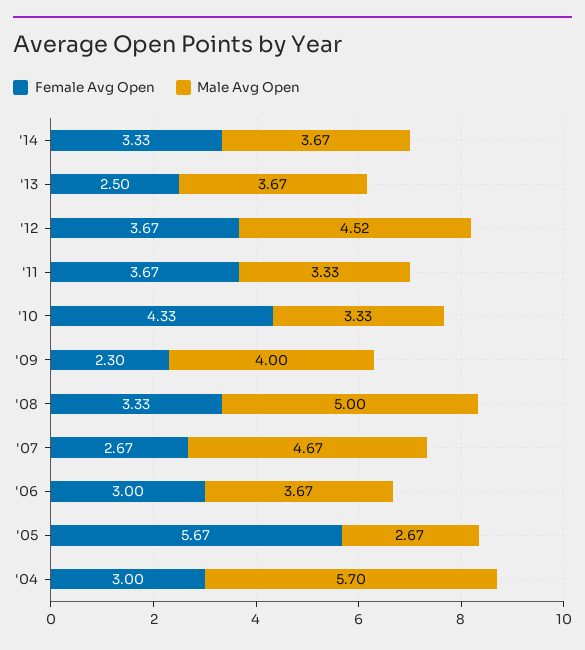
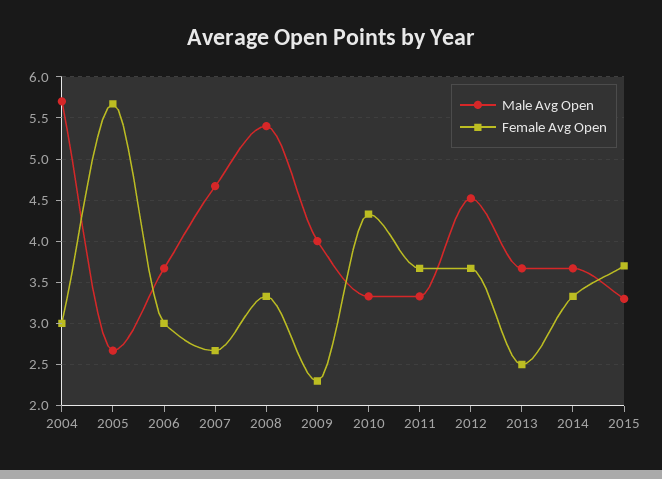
Male Avg Open, '08: 5 -> 5.4
Male Avg Open, 2015: none -> 3.3
Female Avg Open, 2015: none -> 3.7

